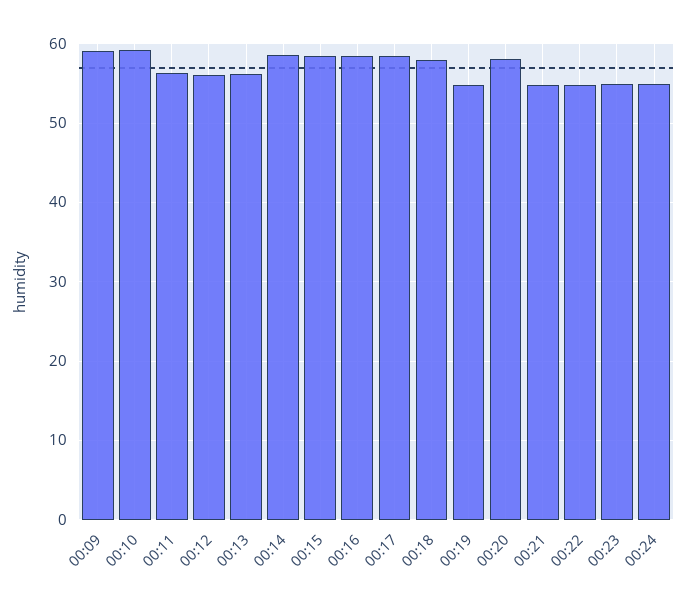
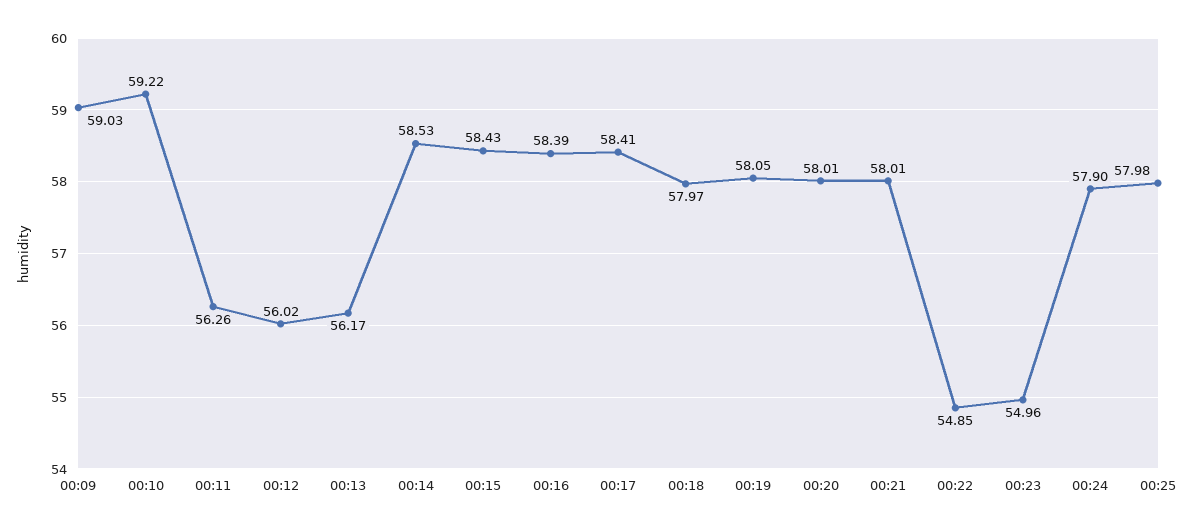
00:19: 55 -> 58.05
00:21: 55 -> 58.01
00:24: 55 -> 57.9
00:25: none -> 57.98

